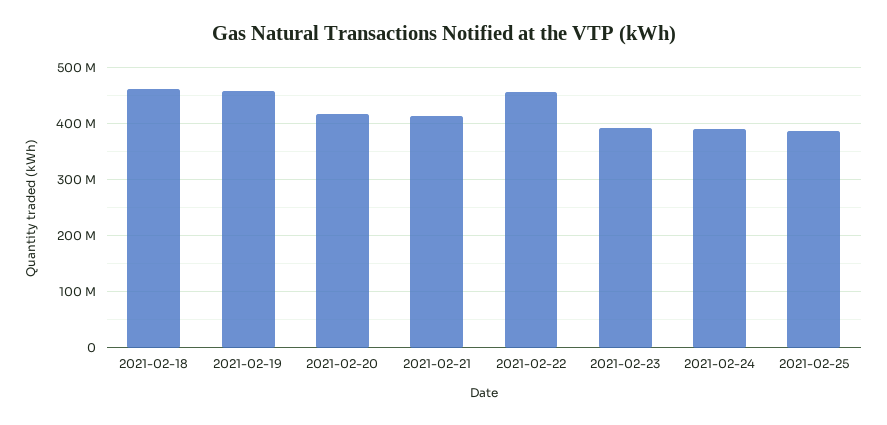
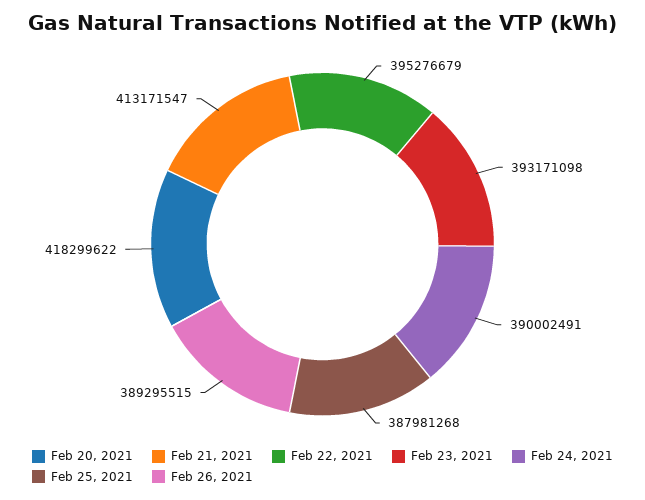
2021-02-18: 460000000 -> none
2021-02-19: 460000000 -> none
2021-02-22: 460000000 -> 395276679
Feb 26, 2021: none -> 389295515

